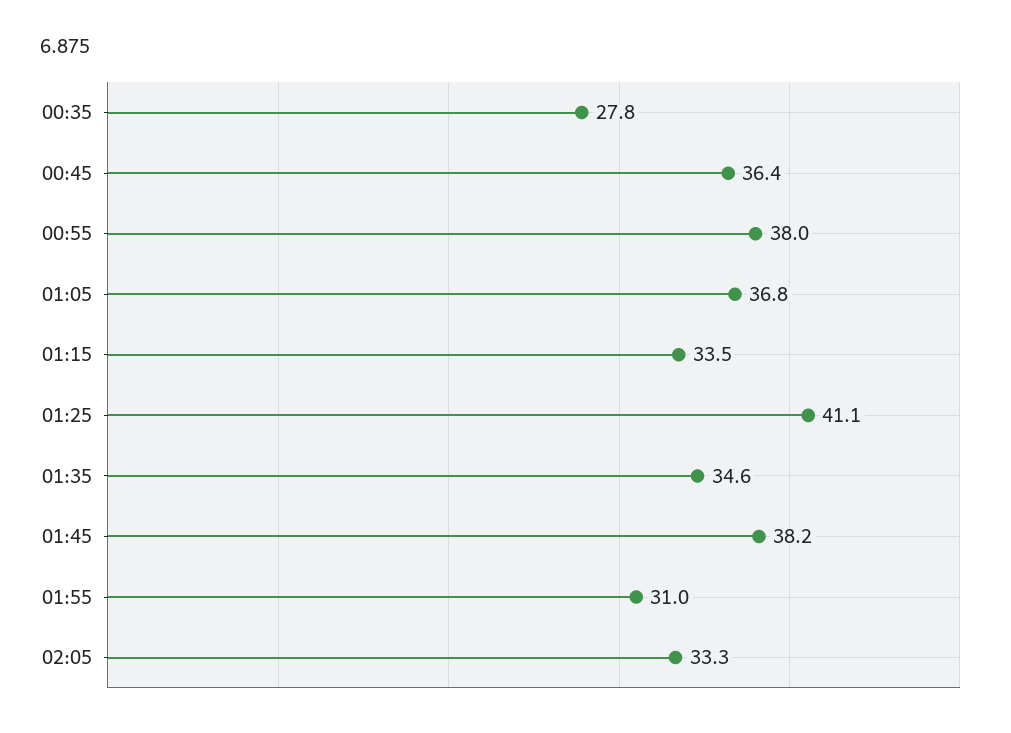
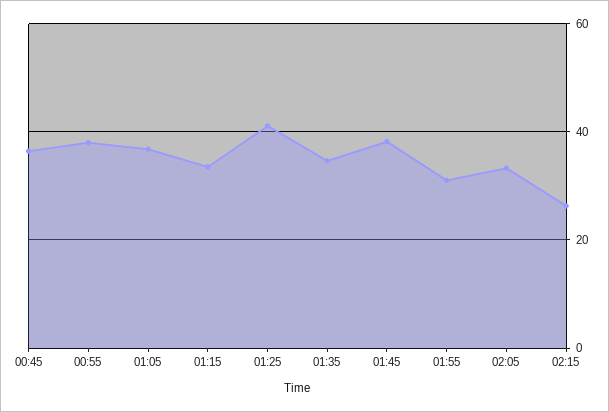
00:35: 27.8 -> none
02:15: none -> 26

